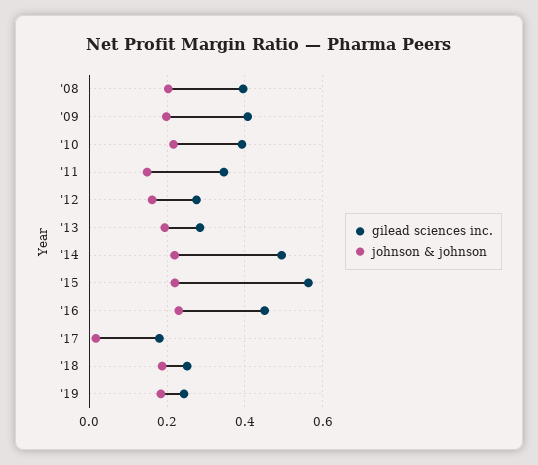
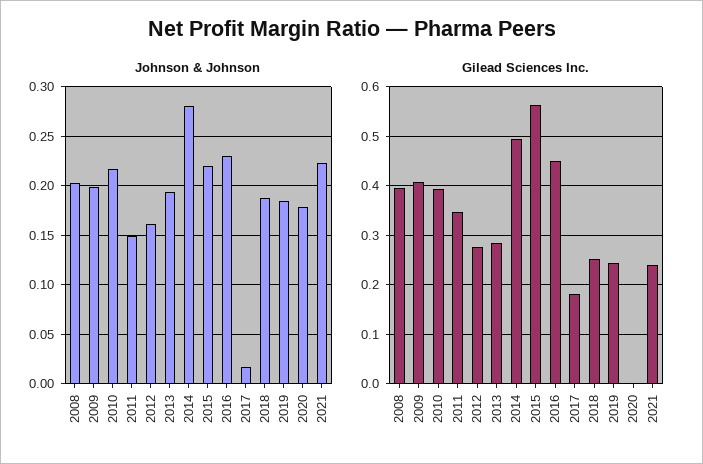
johnson & johnson, '14: 0.22 -> 0.28
johnson & johnson, 2020: none -> 0.18
johnson & johnson, 2021: none -> 0.22
gilead sciences inc., 2020: none -> 0
gilead sciences inc., 2021: none -> 0.24

